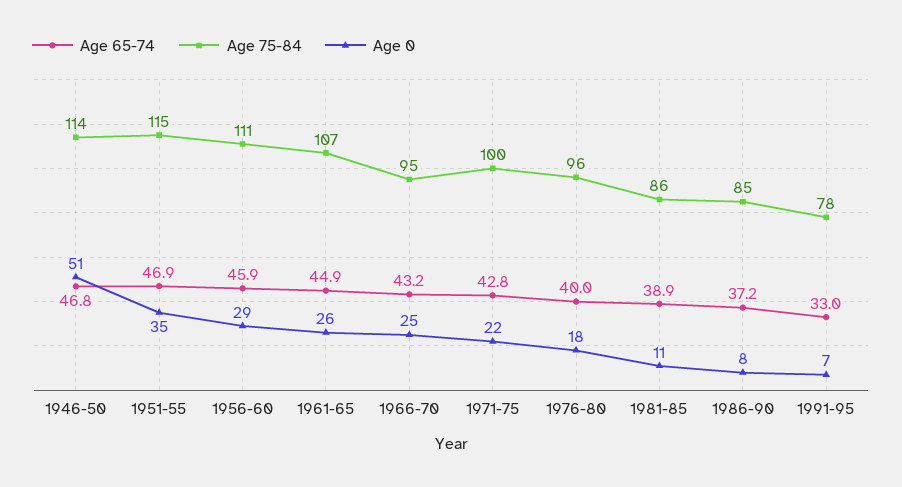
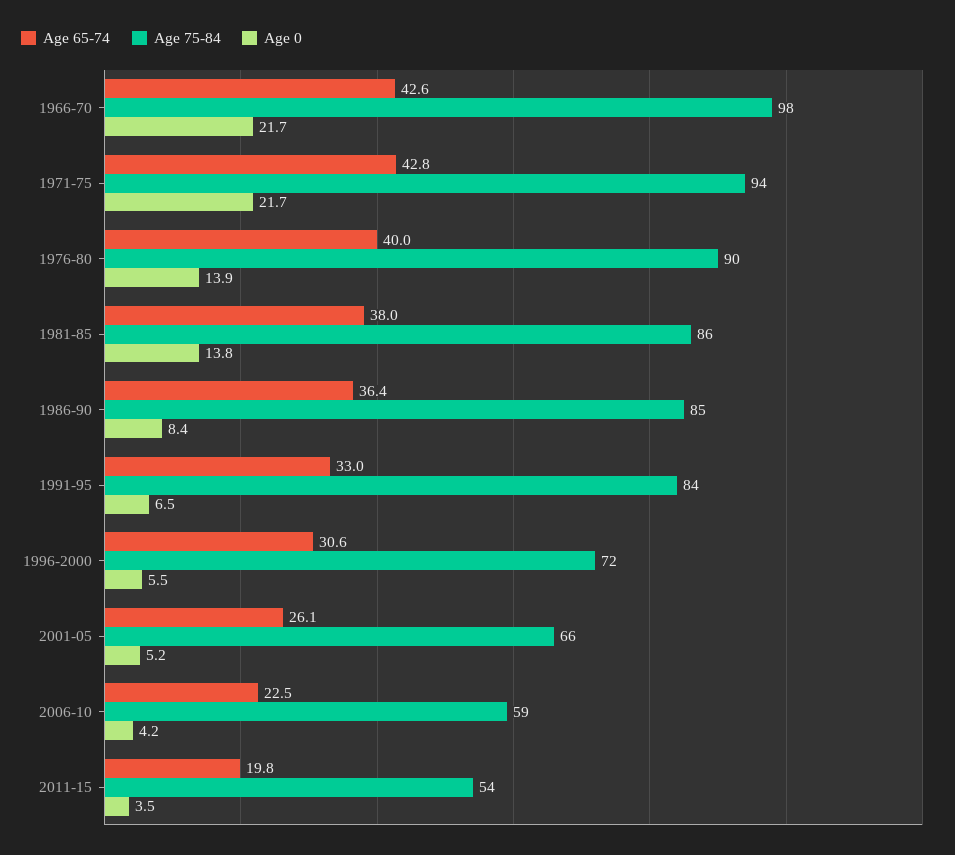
Age 65-74, 1946-50: 46.8 -> none
Age 75-84, 1946-50: 114 -> none
Age 0, 1946-50: 51 -> none
Age 65-74, 1951-55: 46.9 -> none
Age 75-84, 1951-55: 115 -> none
Age 0, 1951-55: 35 -> none
Age 65-74, 1956-60: 45.9 -> none
Age 75-84, 1956-60: 111 -> none
Age 0, 1956-60: 29 -> none
Age 65-74, 1961-65: 44.9 -> none
Age 75-84, 1961-65: 107 -> none
Age 0, 1961-65: 26 -> none
Age 65-74, 1966-70: 43.2 -> 42.6
Age 75-84, 1966-70: 95 -> 98
Age 0, 1966-70: 25 -> 21.7
Age 75-84, 1971-75: 100 -> 94
Age 75-84, 1976-80: 96 -> 90
Age 0, 1976-80: 18 -> 13.9
Age 65-74, 1981-85: 38.9 -> 38
Age 0, 1981-85: 11 -> 13.8
Age 65-74, 1986-90: 37.2 -> 36.4
Age 75-84, 1991-95: 78 -> 84
Age 65-74, 1996-2000: none -> 30.6
Age 75-84, 1996-2000: none -> 72
Age 0, 1996-2000: none -> 5.5
Age 65-74, 2001-05: none -> 26.1
Age 75-84, 2001-05: none -> 66
Age 0, 2001-05: none -> 5.2
Age 65-74, 2006-10: none -> 22.5
Age 75-84, 2006-10: none -> 59
Age 0, 2006-10: none -> 4.2
Age 65-74, 2011-15: none -> 19.8
Age 75-84, 2011-15: none -> 54
Age 0, 2011-15: none -> 3.5

